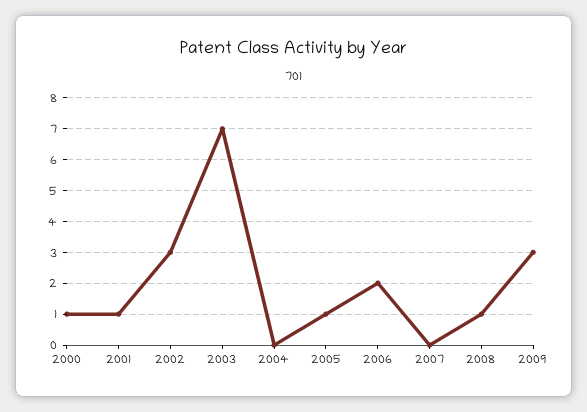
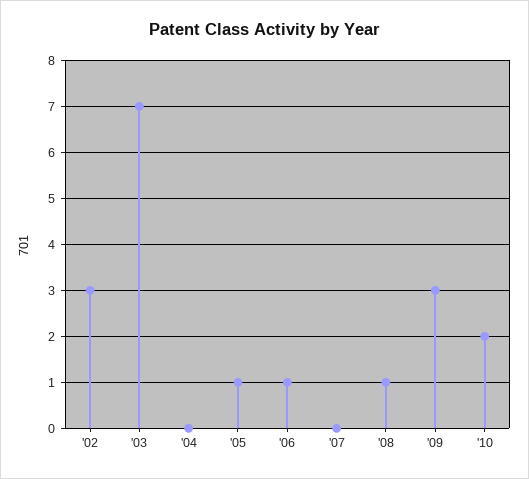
2000: 1 -> none
2001: 1 -> none
2006: 2 -> 1
'10: none -> 2

